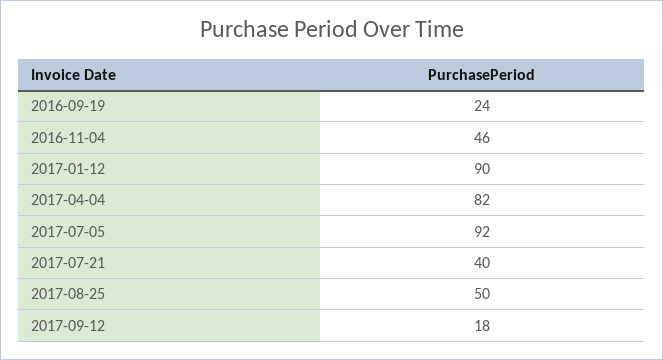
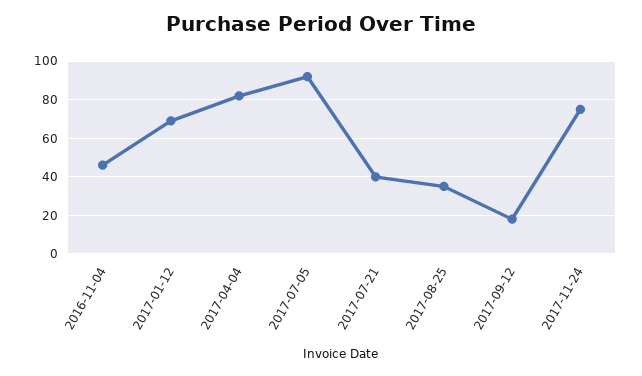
2016-09-19: 24 -> none
2017-01-12: 90 -> 70
2017-08-25: 50 -> 35
2017-11-24: none -> 75

